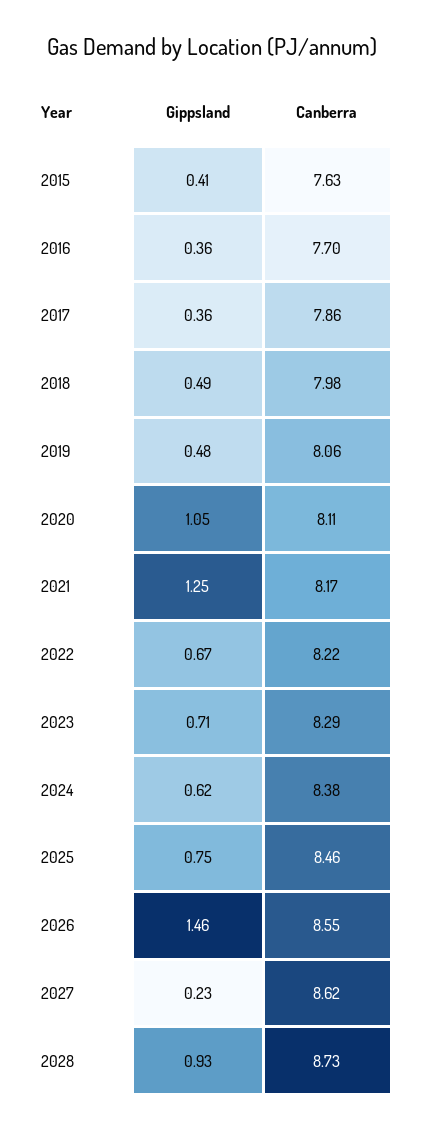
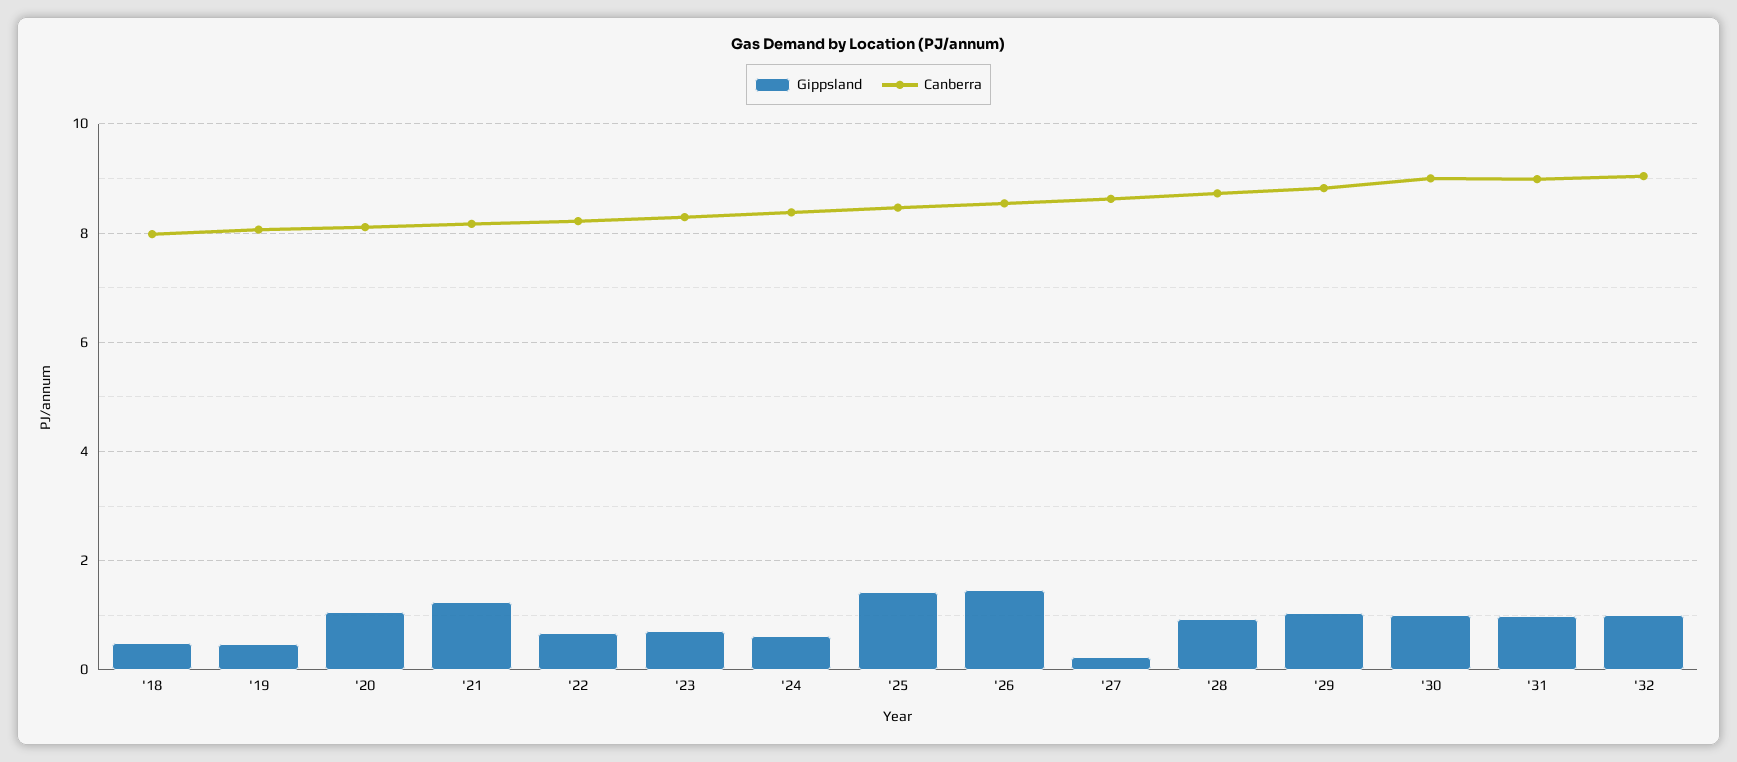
Gippsland, 2015: 0.41 -> none
Canberra, 2015: 7.63 -> none
Gippsland, 2016: 0.36 -> none
Canberra, 2016: 7.7 -> none
Gippsland, 2017: 0.36 -> none
Canberra, 2017: 7.86 -> none
Gippsland, 2025: 0.75 -> 1.4
Gippsland, '29: none -> 1
Canberra, '29: none -> 8.8
Gippsland, '30: none -> 1
Canberra, '30: none -> 9
Gippsland, '31: none -> 1
Canberra, '31: none -> 9
Gippsland, '32: none -> 1
Canberra, '32: none -> 9

